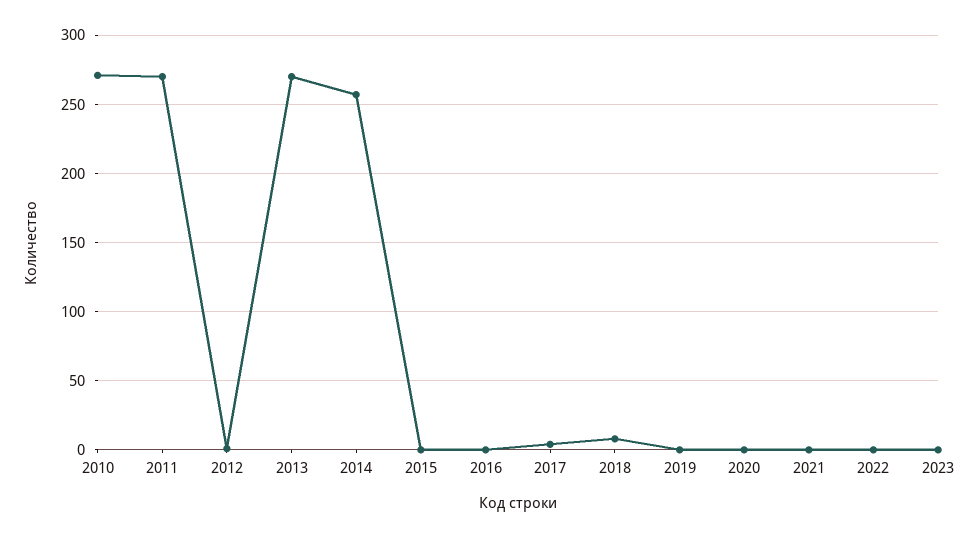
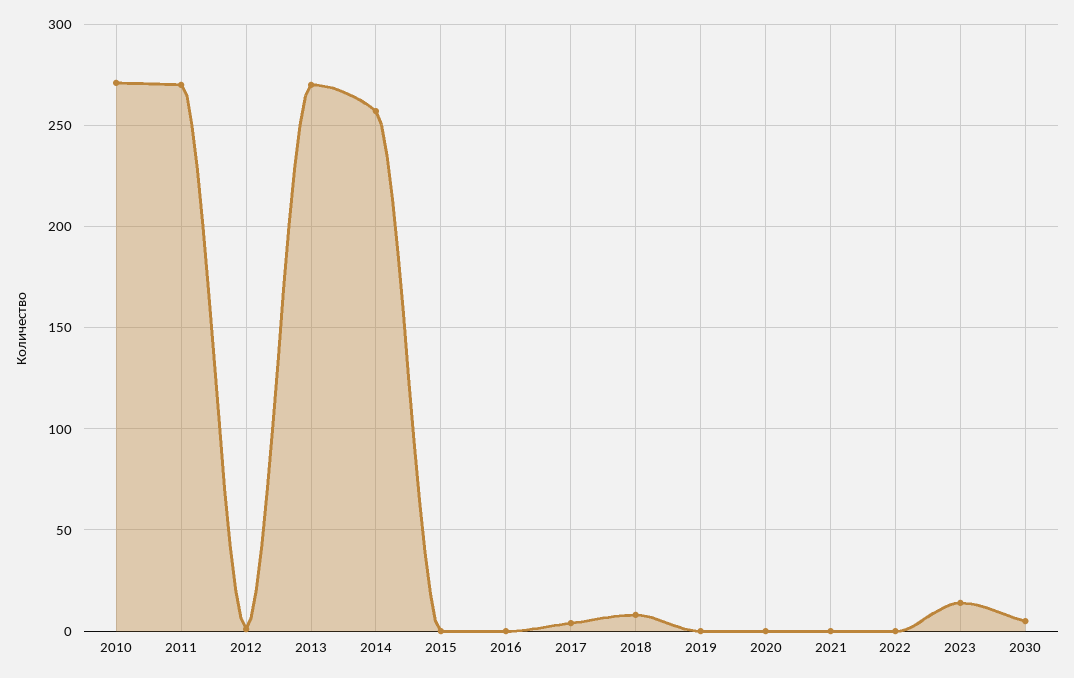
2023: 0 -> 15
2030: none -> 5

